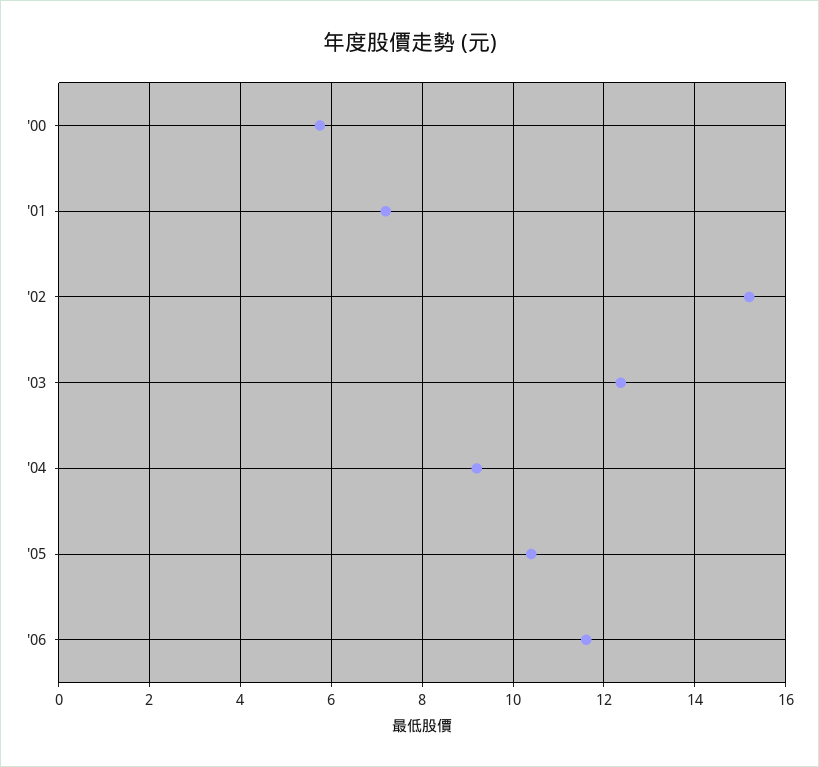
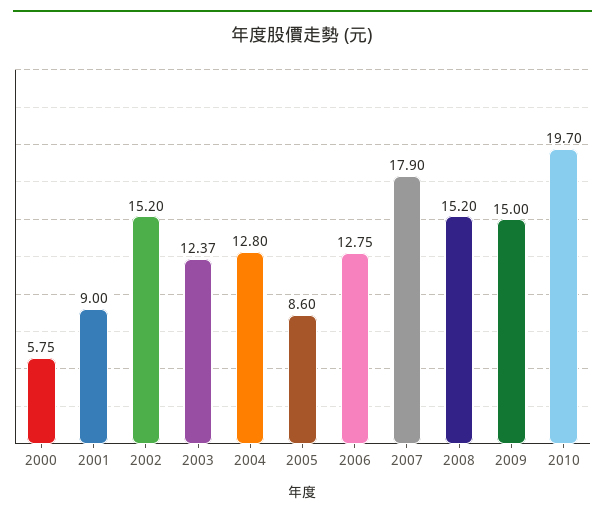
'01: 7.2 -> 9
'04: 9.2 -> 12.8
'05: 10.4 -> 8.6
'06: 11.6 -> 12.75
2007: none -> 17.9
2008: none -> 15.2
2009: none -> 15
2010: none -> 19.7

